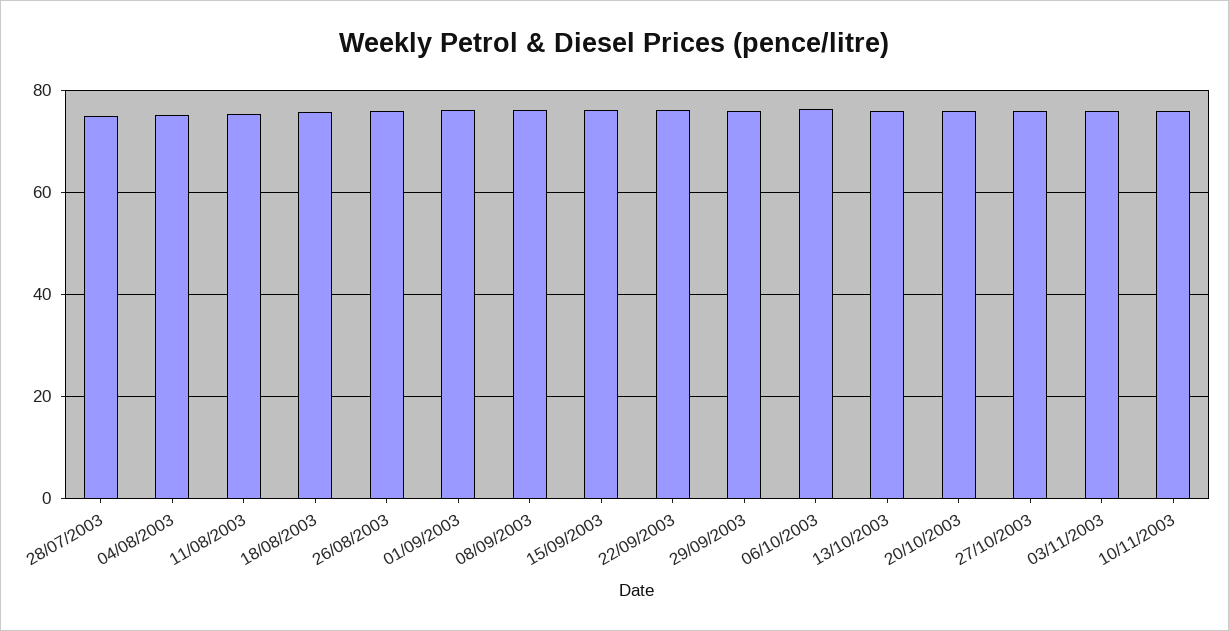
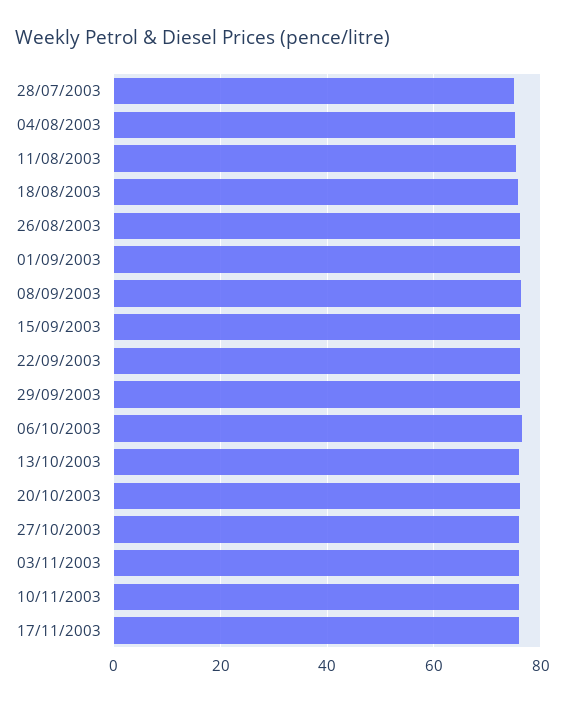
17/11/2003: none -> 76

